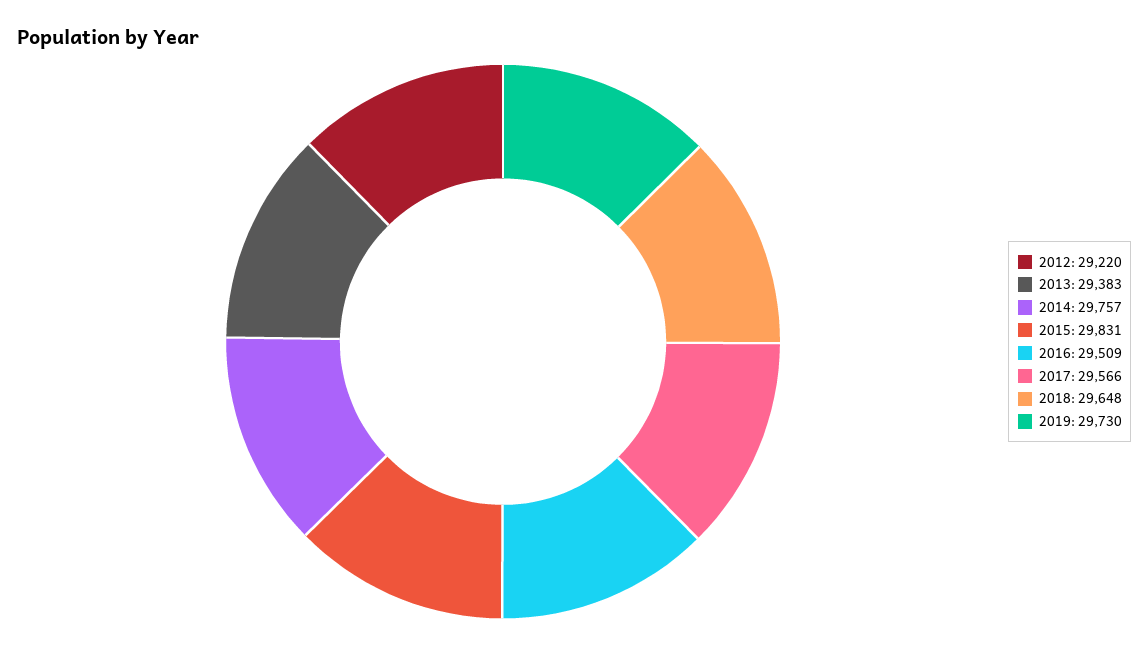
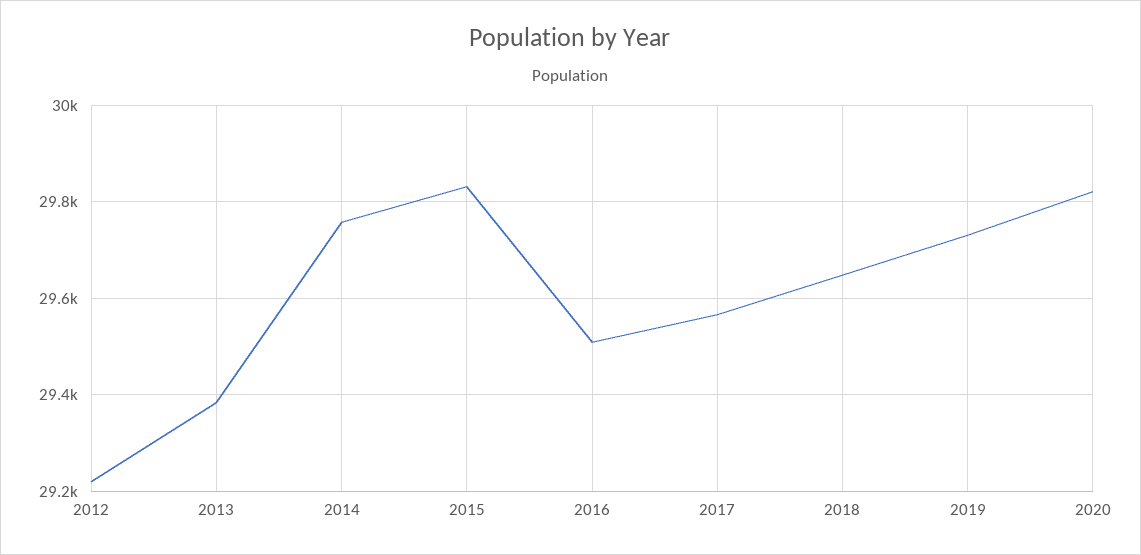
2020: none -> 29820

